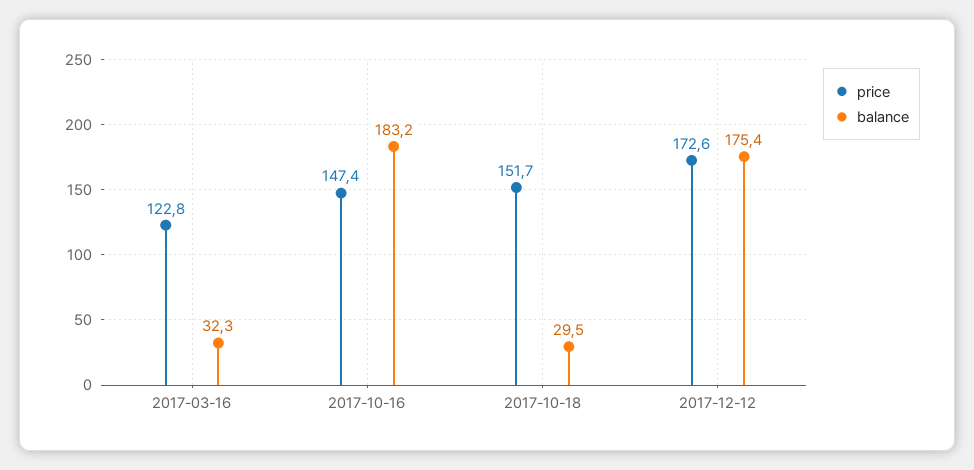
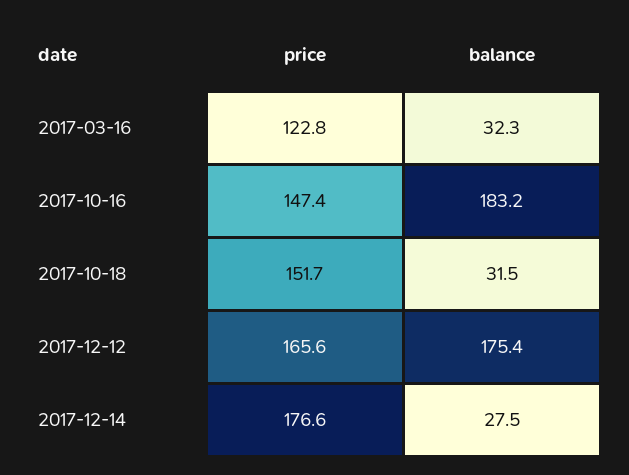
balance, 2017-10-18: 29.5 -> 31.5
price, 2017-12-12: 172.6 -> 165.6
price, 2017-12-14: none -> 176.6
balance, 2017-12-14: none -> 27.5

